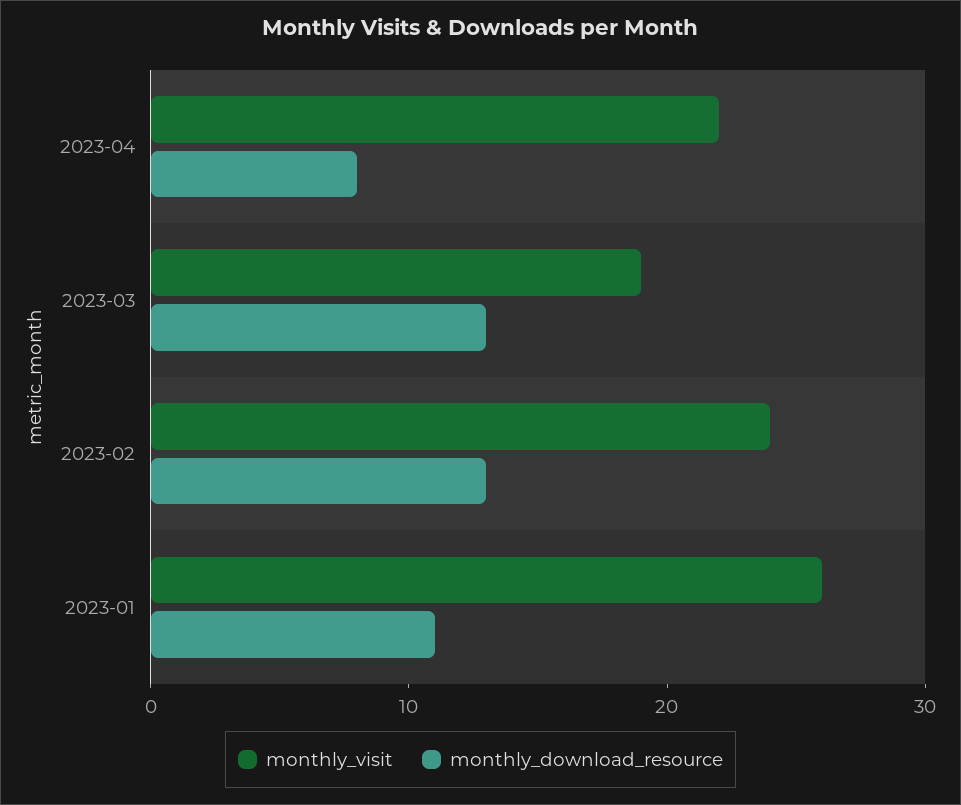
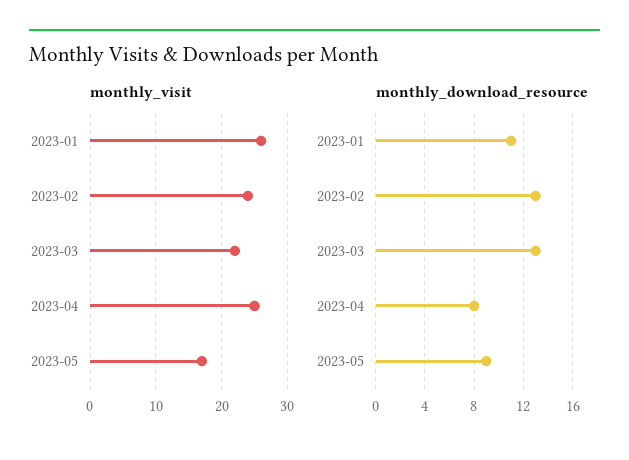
monthly_visit, 2023-04: 22 -> 25
monthly_visit, 2023-03: 19 -> 22
monthly_visit, 2023-05: none -> 17
monthly_download_resource, 2023-05: none -> 9

